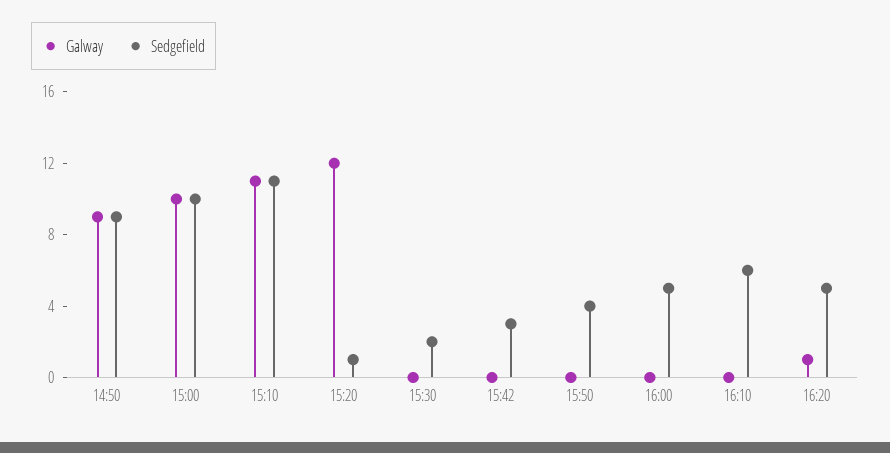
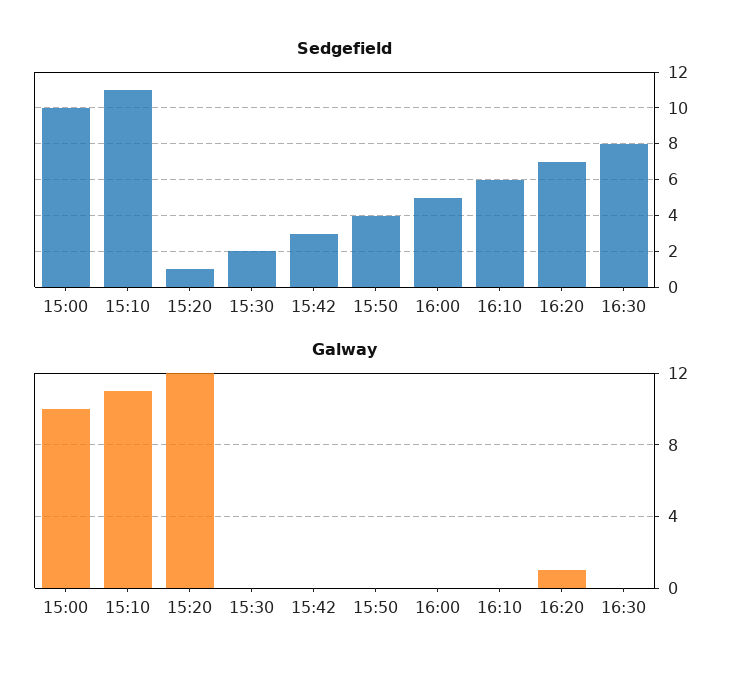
Galway, 14:50: 9 -> none
Sedgefield, 14:50: 9 -> none
Sedgefield, 16:20: 5 -> 7
Sedgefield, 16:30: none -> 8
Galway, 16:30: none -> 0

